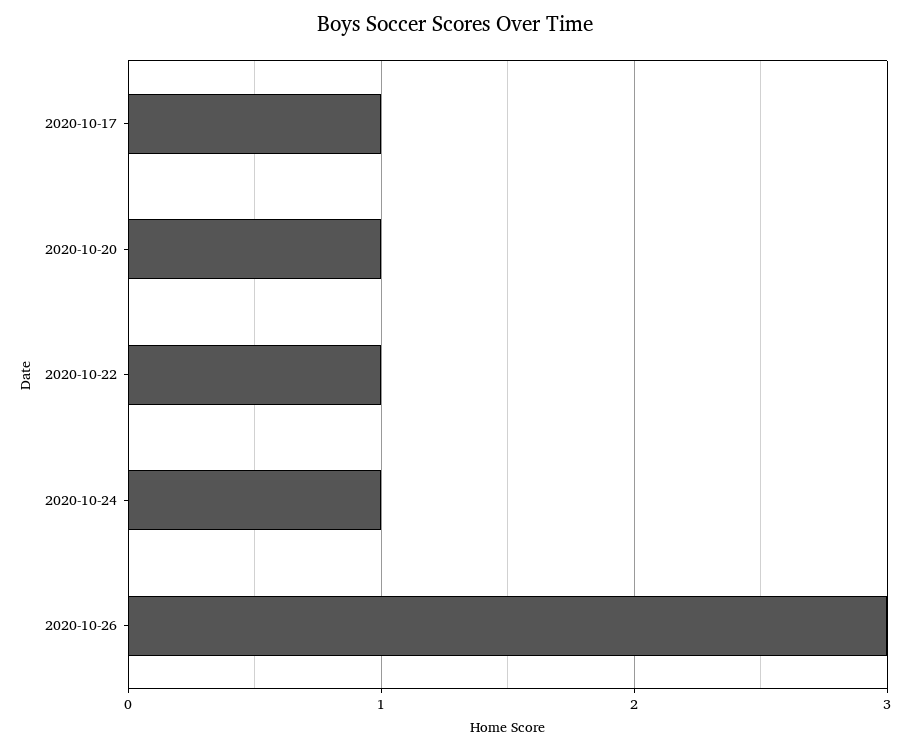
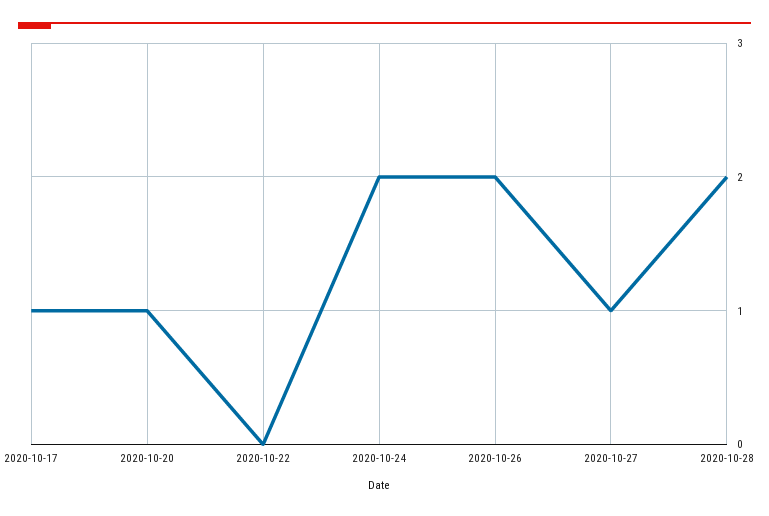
2020-10-22: 1 -> 0
2020-10-24: 1 -> 2
2020-10-26: 3 -> 2
2020-10-27: none -> 1
2020-10-28: none -> 2

